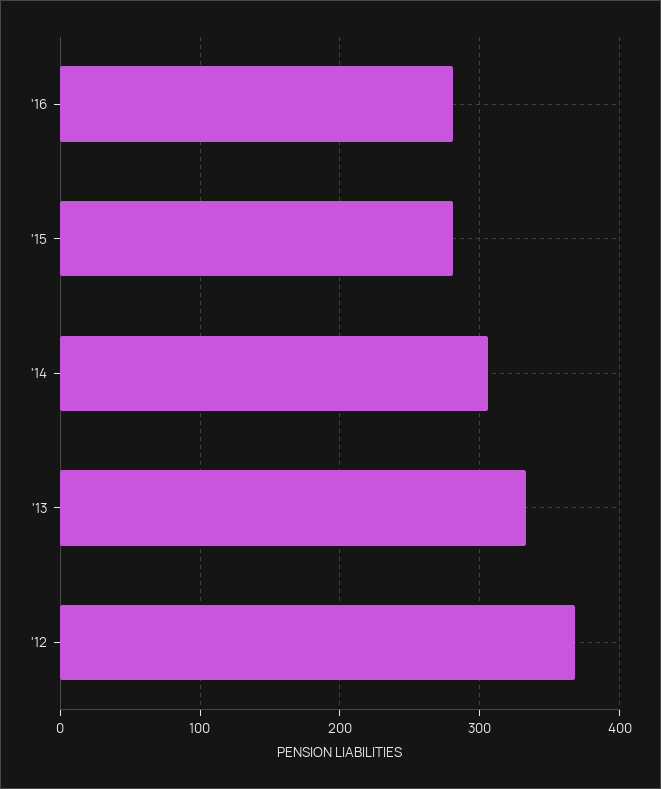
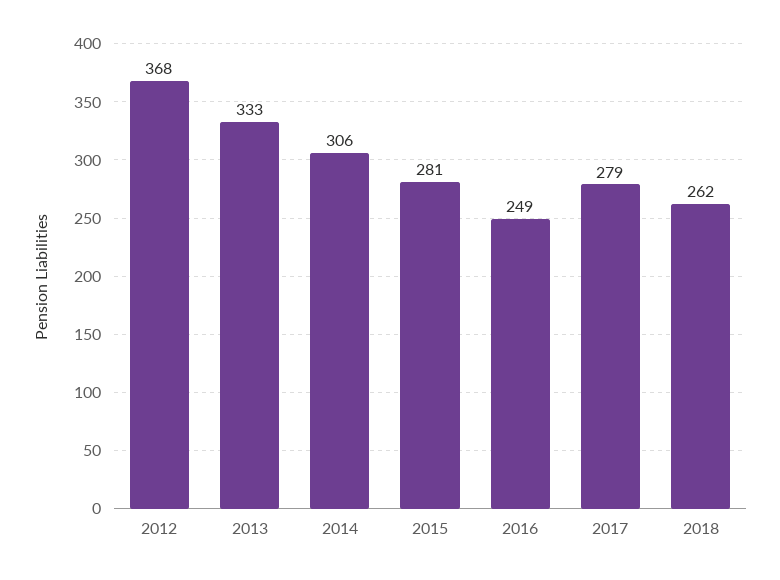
'16: 280 -> 249
2017: none -> 279
2018: none -> 262

